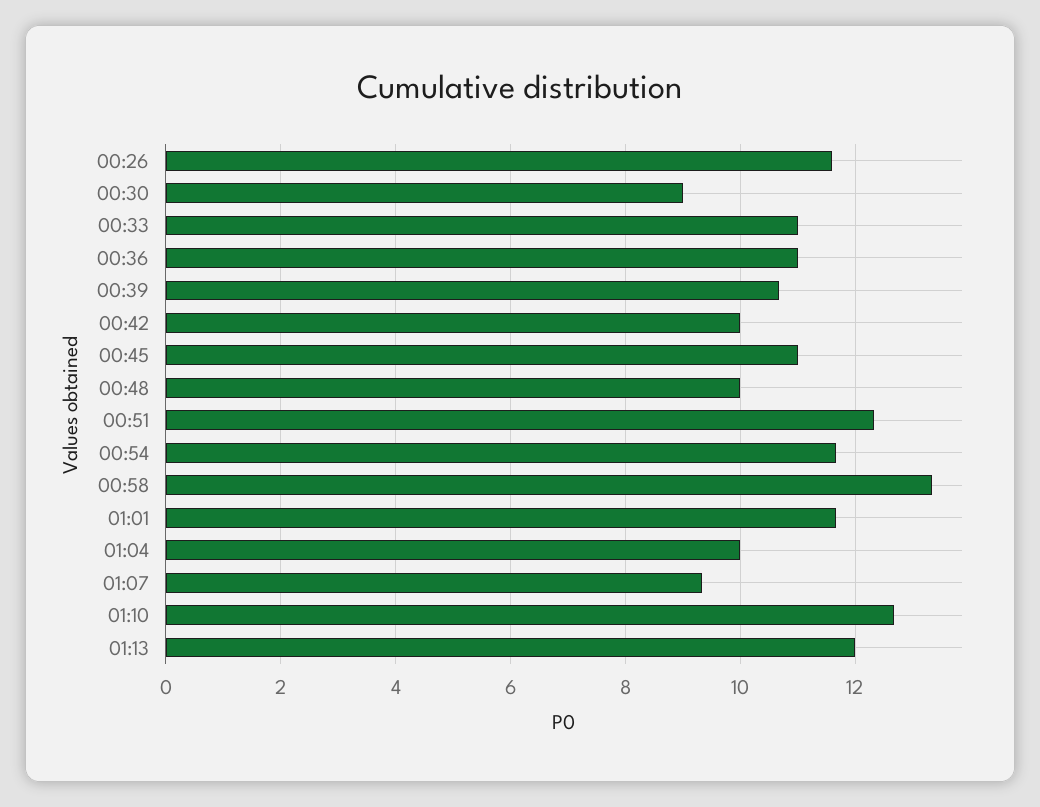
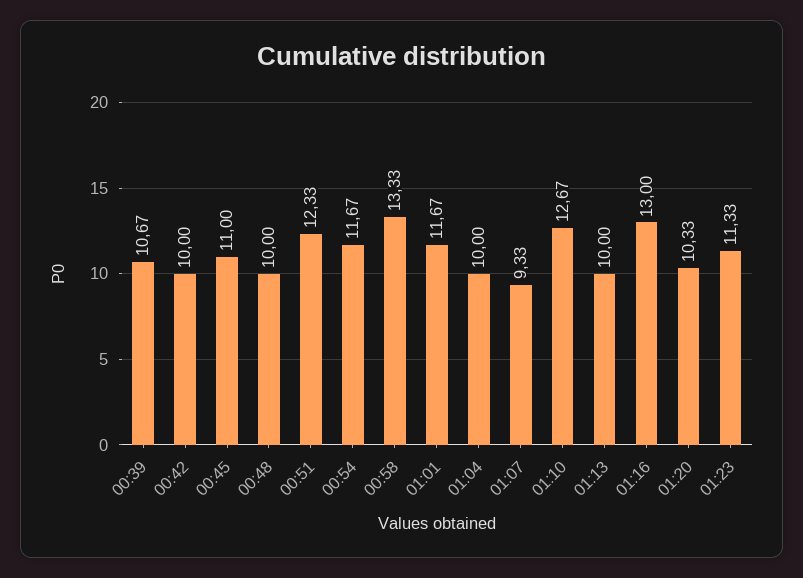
00:26: 11.6 -> none
00:30: 9 -> none
00:33: 11 -> none
00:36: 11 -> none
01:13: 12 -> 10
01:16: none -> 13
01:20: none -> 10.33
01:23: none -> 11.33

